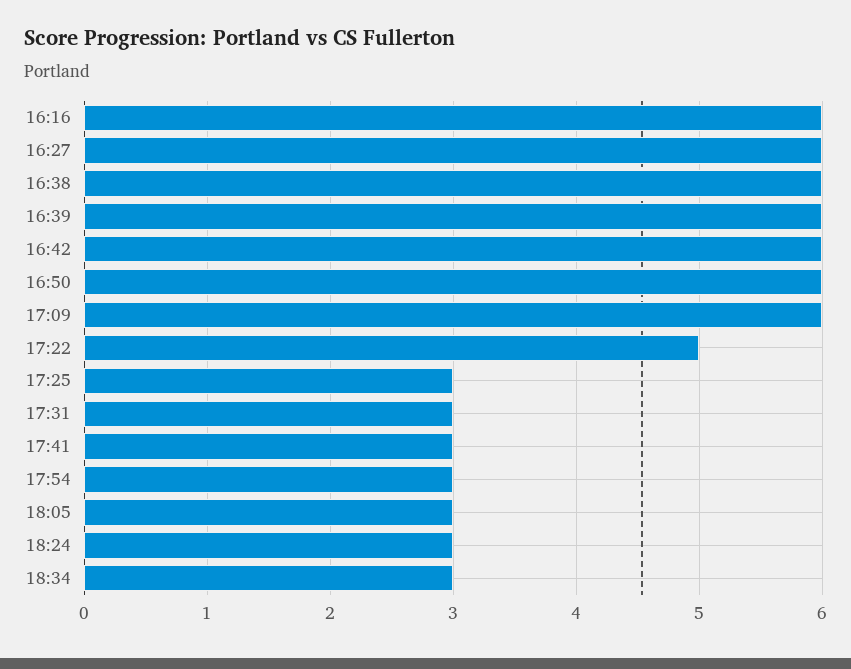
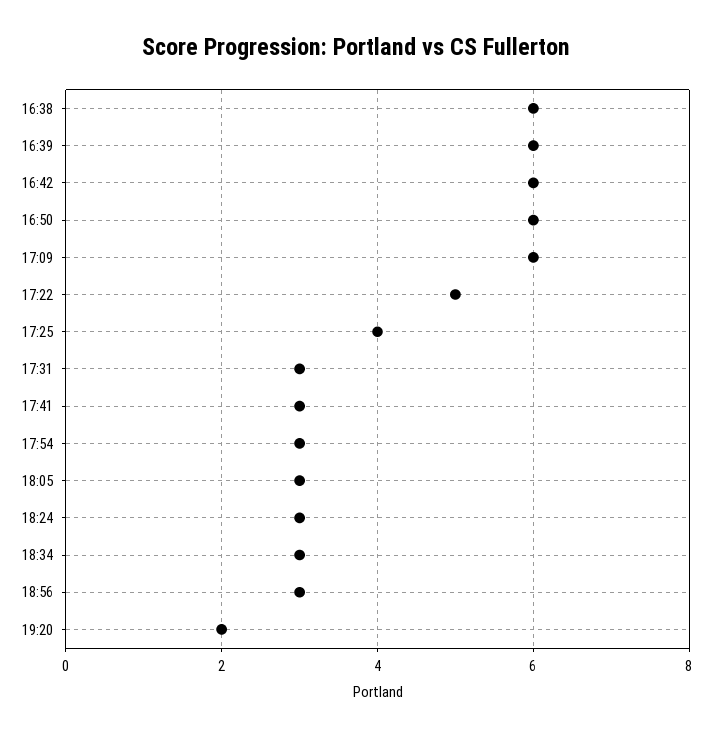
16:16: 6 -> none
16:27: 6 -> none
17:25: 3 -> 4
18:56: none -> 3
19:20: none -> 2

